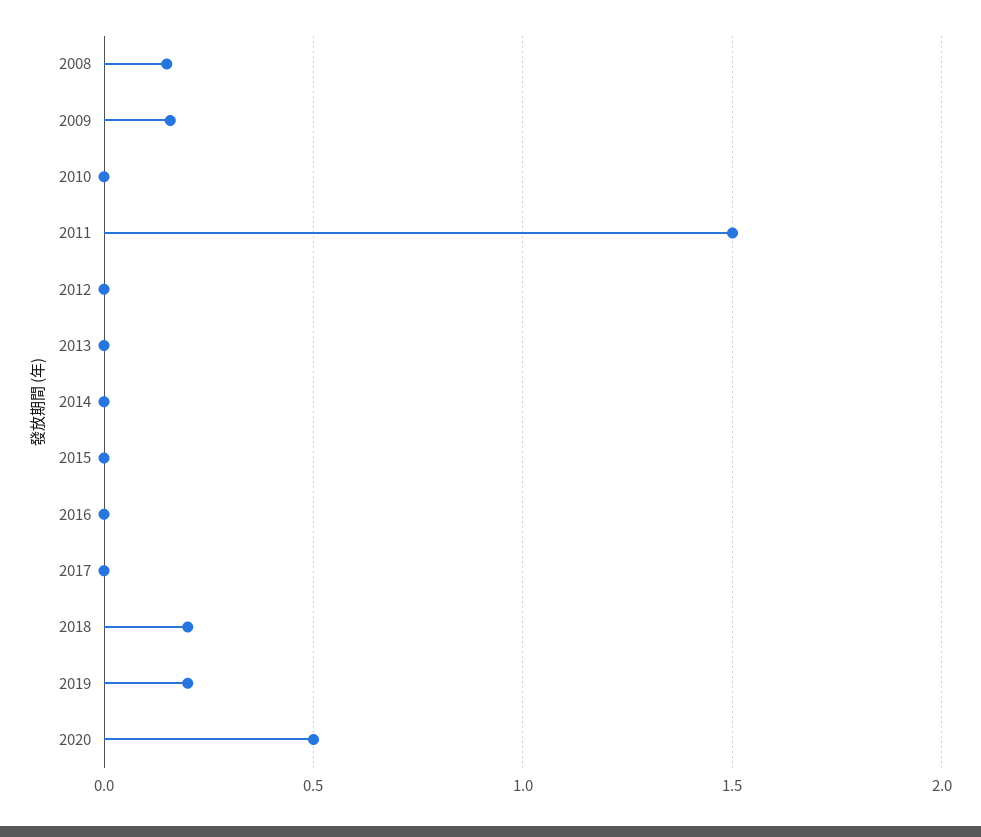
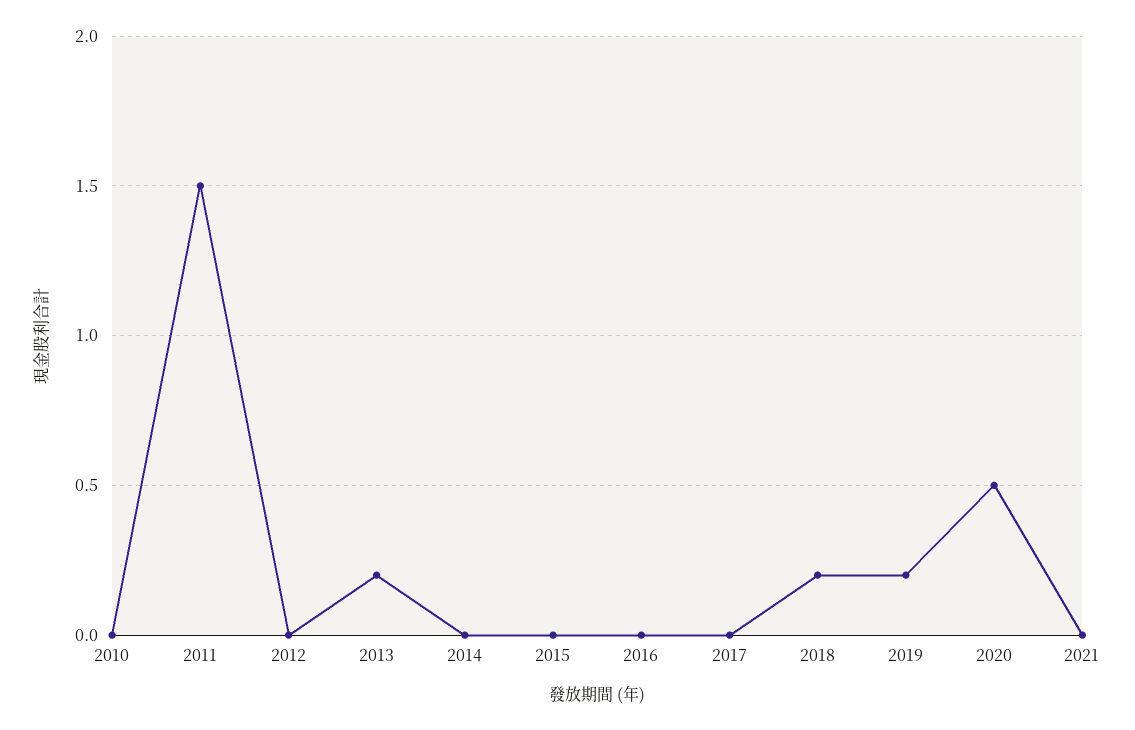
2008: 0.15 -> none
2009: 0.15 -> none
2013: 0 -> 0.2
2021: none -> 0

